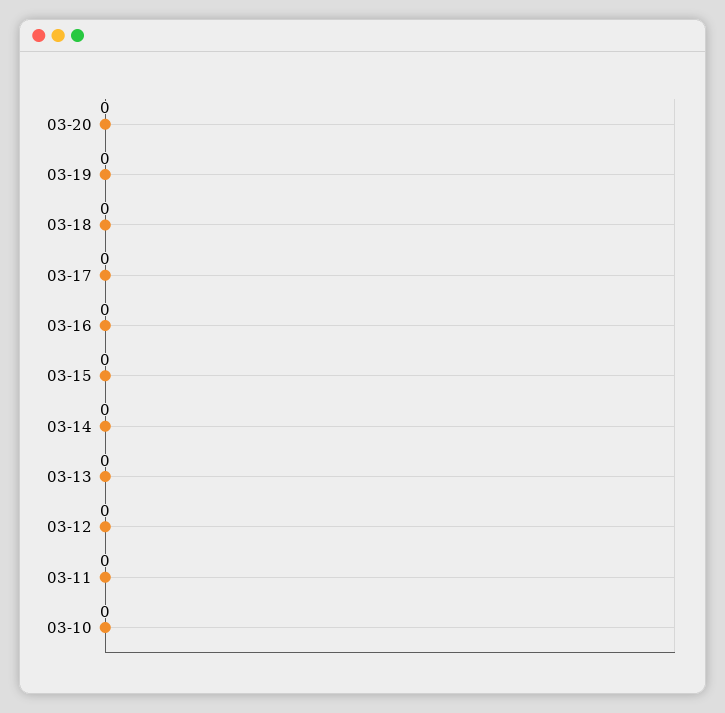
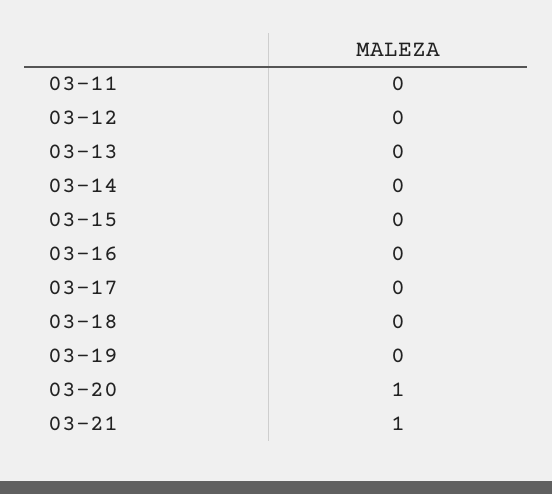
03-20: 0 -> 1
03-10: 0 -> none
03-21: none -> 1

